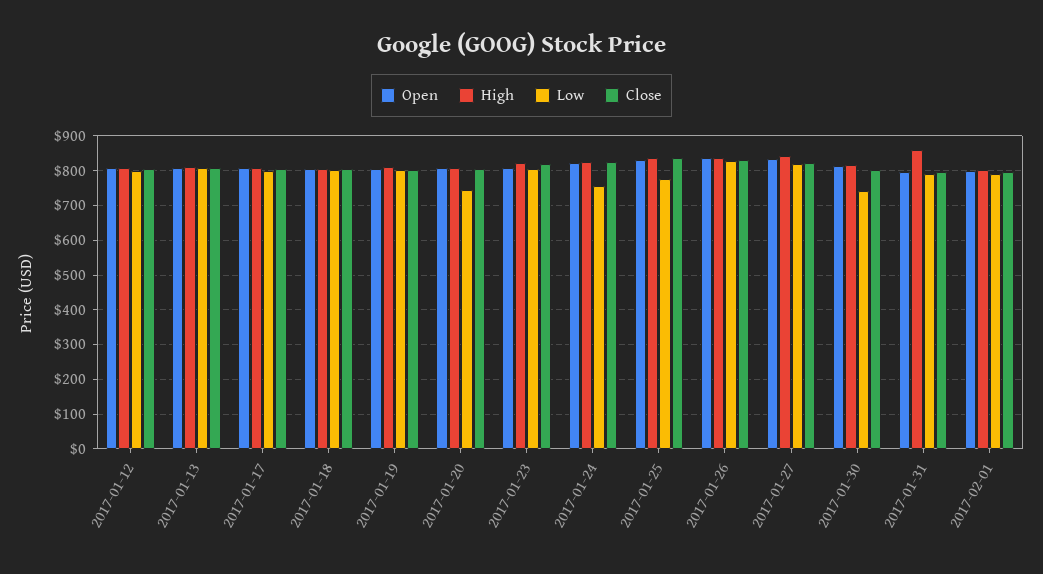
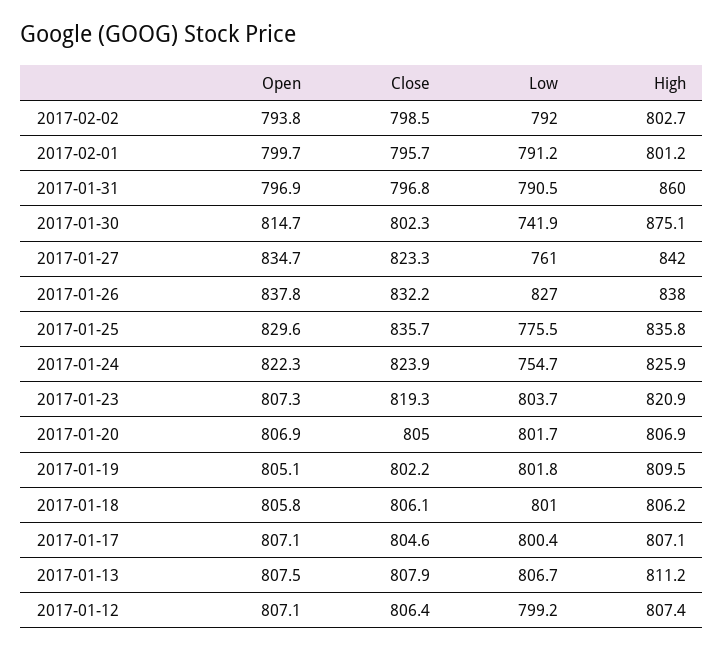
Low, 2017-01-20: 740 -> 801.7
Low, 2017-01-27: 820 -> 761
High, 2017-01-30: 820 -> 875.1
Open, 2017-02-02: none -> 793.8
Close, 2017-02-02: none -> 798.5
Low, 2017-02-02: none -> 792
High, 2017-02-02: none -> 802.7

